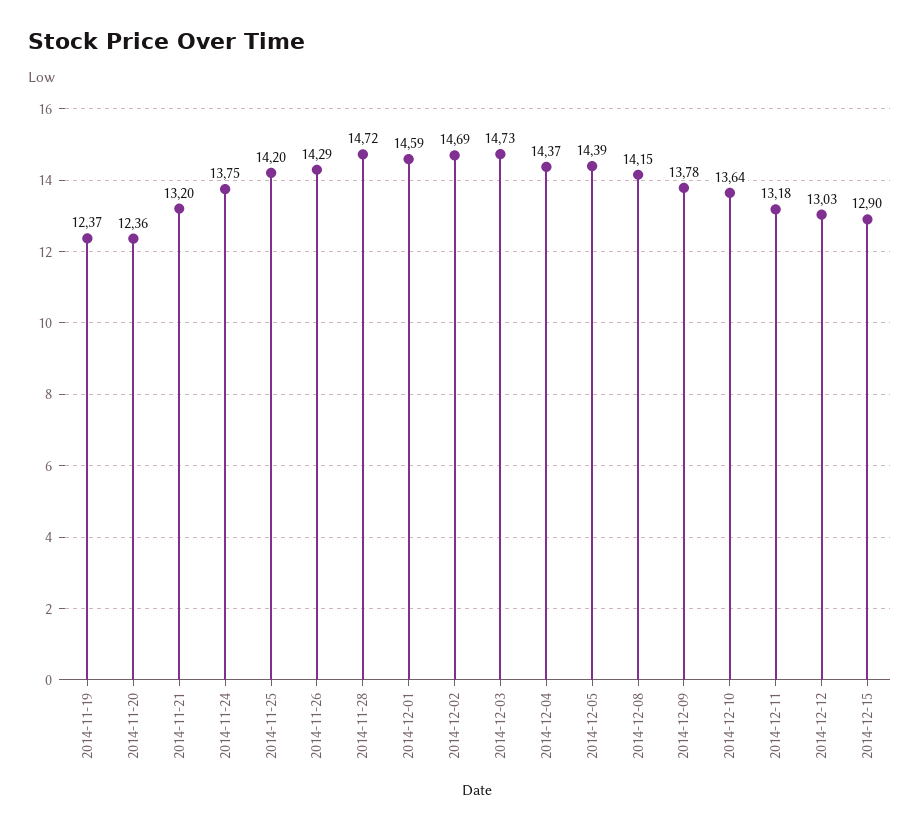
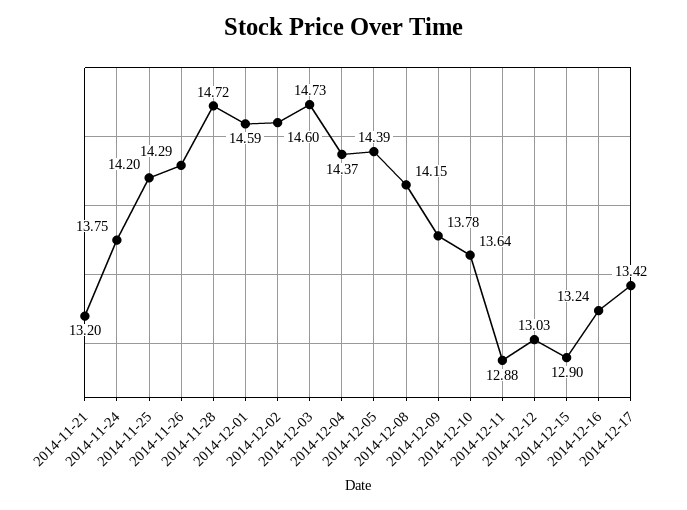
2014-11-19: 12.37 -> none
2014-11-20: 12.36 -> none
2014-12-02: 14.69 -> 14.6
2014-12-11: 13.18 -> 12.88
2014-12-16: none -> 13.24
2014-12-17: none -> 13.42

